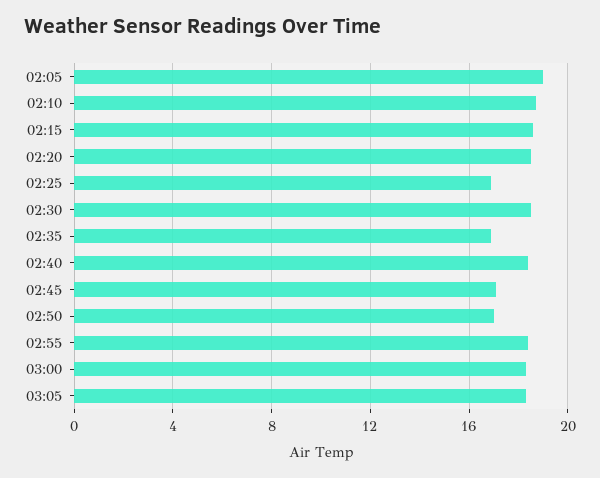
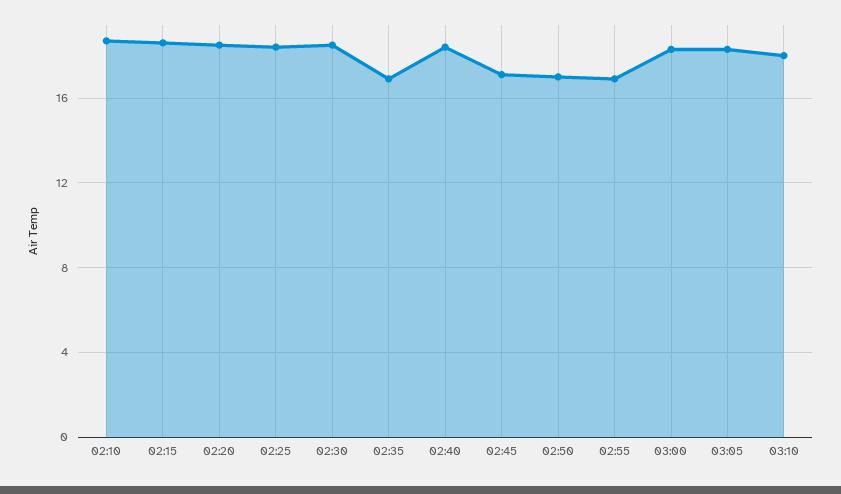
02:05: 19 -> none
02:25: 17 -> 18.5
02:55: 18.5 -> 17
03:10: none -> 18

